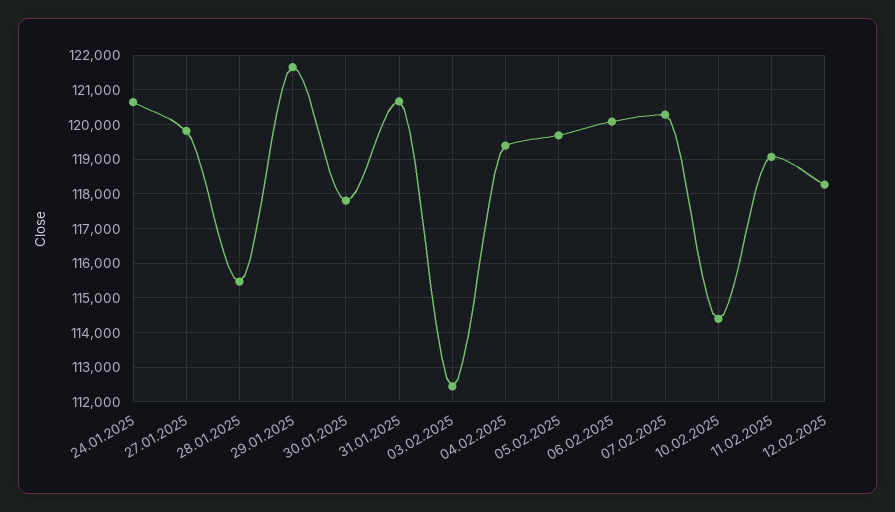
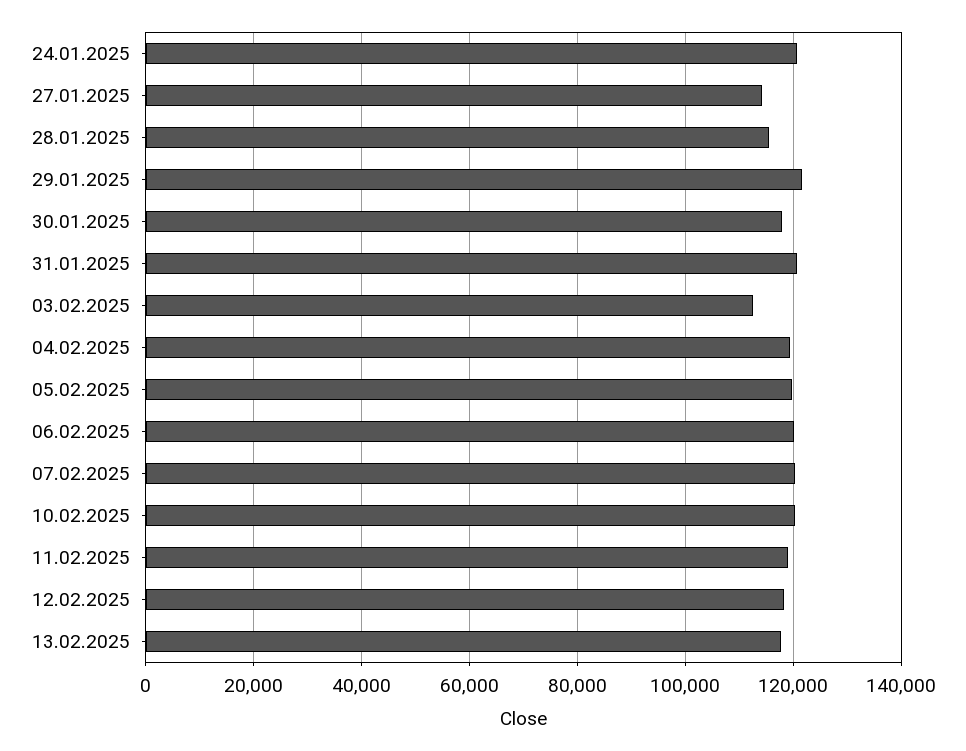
27.01.2025: 119800 -> 114000
10.02.2025: 114400 -> 120000
13.02.2025: none -> 118000

